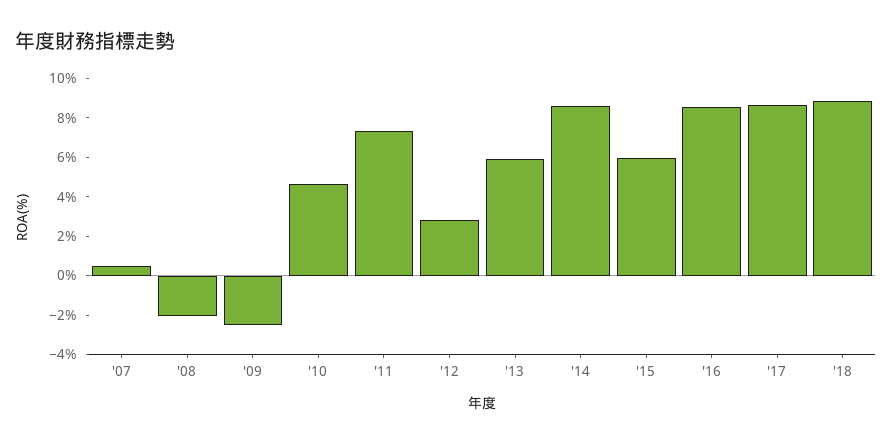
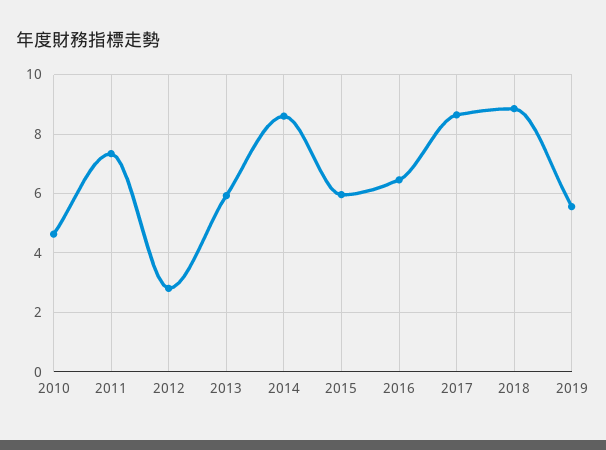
'07: 0.5 -> none
'08: -2 -> none
'09: -2.5 -> none
'16: 8.5 -> 6.5
2019: none -> 5.5

